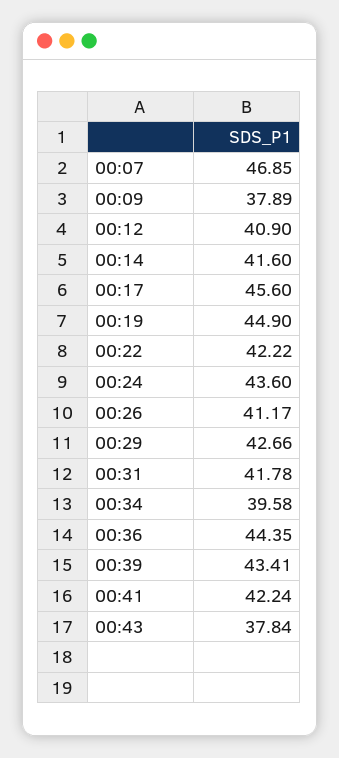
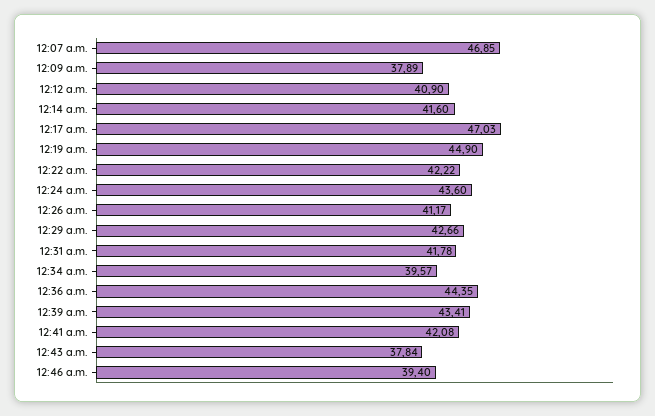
00:17: 45.6 -> 47.03
00:34: 39.58 -> 39.57
00:41: 42.24 -> 42.08
12:46 a.m.: none -> 39.4

